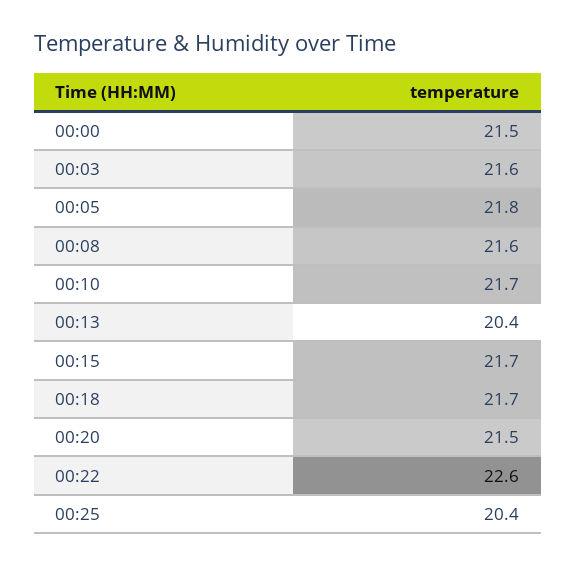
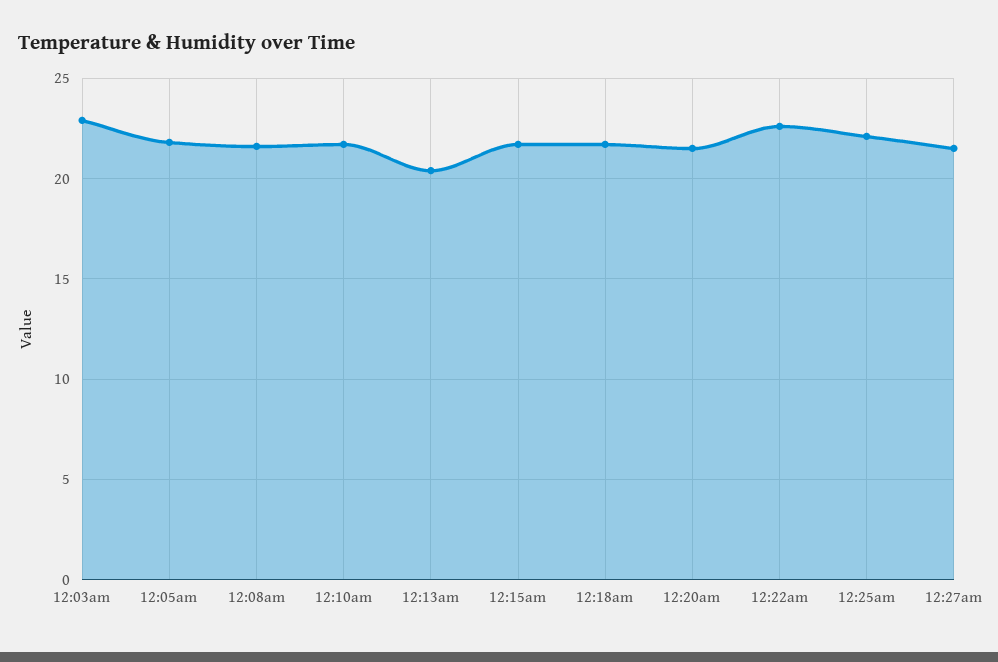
00:00: 21.5 -> none
00:03: 21.6 -> 23
00:25: 20.4 -> 22
12:27am: none -> 21.5

